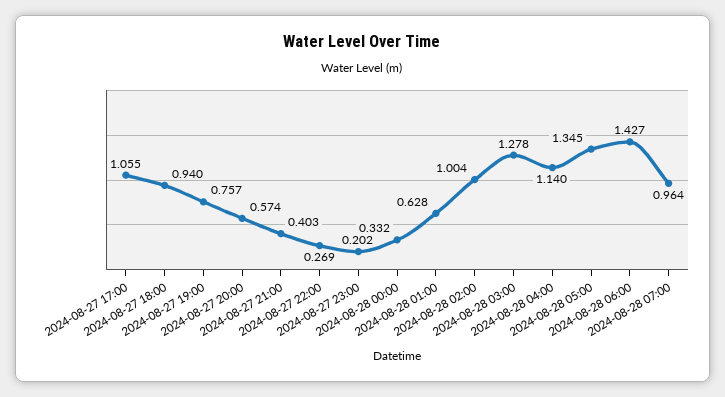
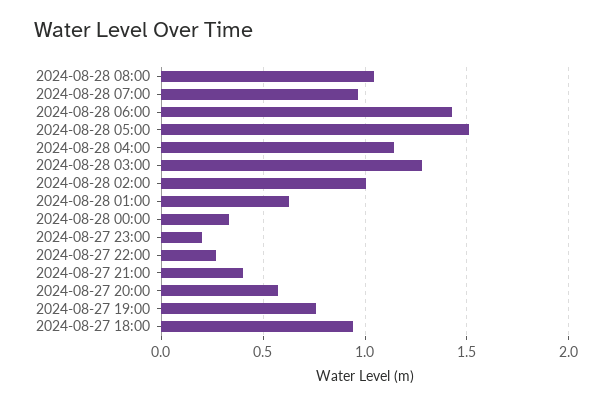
2024-08-27 17:00: 1.055 -> none
2024-08-28 05:00: 1.345 -> 1.5
2024-08-28 08:00: none -> 1.05

